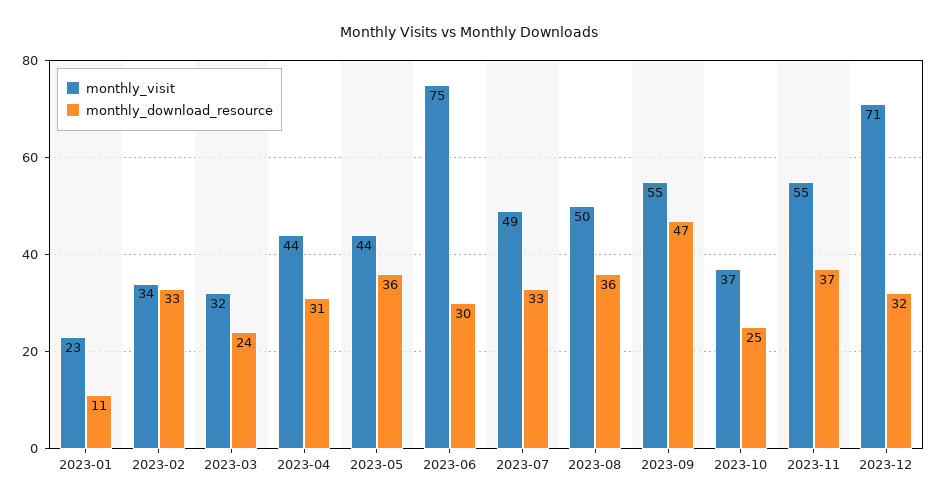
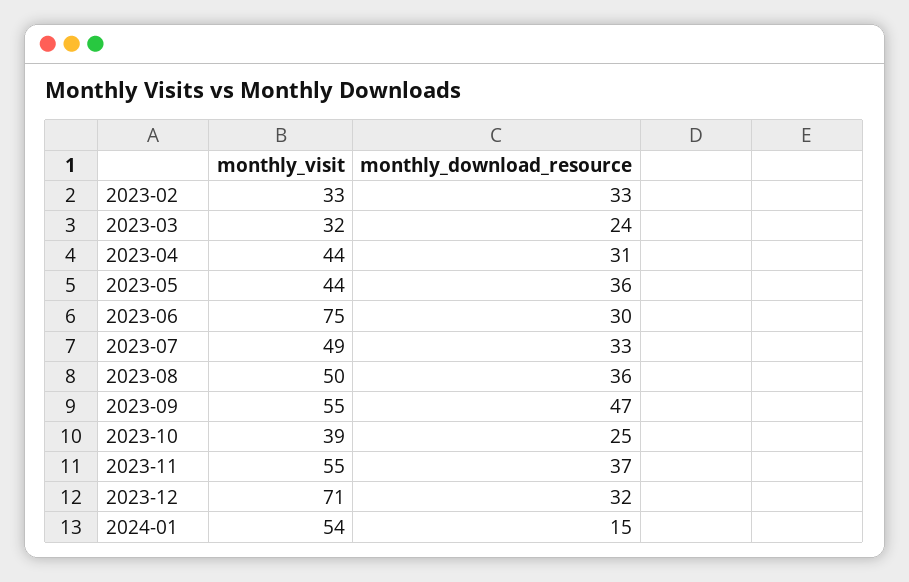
monthly_visit, 2023-01: 23 -> none
monthly_download_resource, 2023-01: 11 -> none
monthly_visit, 2023-02: 34 -> 33
monthly_visit, 2023-10: 37 -> 39
monthly_visit, 2024-01: none -> 54
monthly_download_resource, 2024-01: none -> 15

